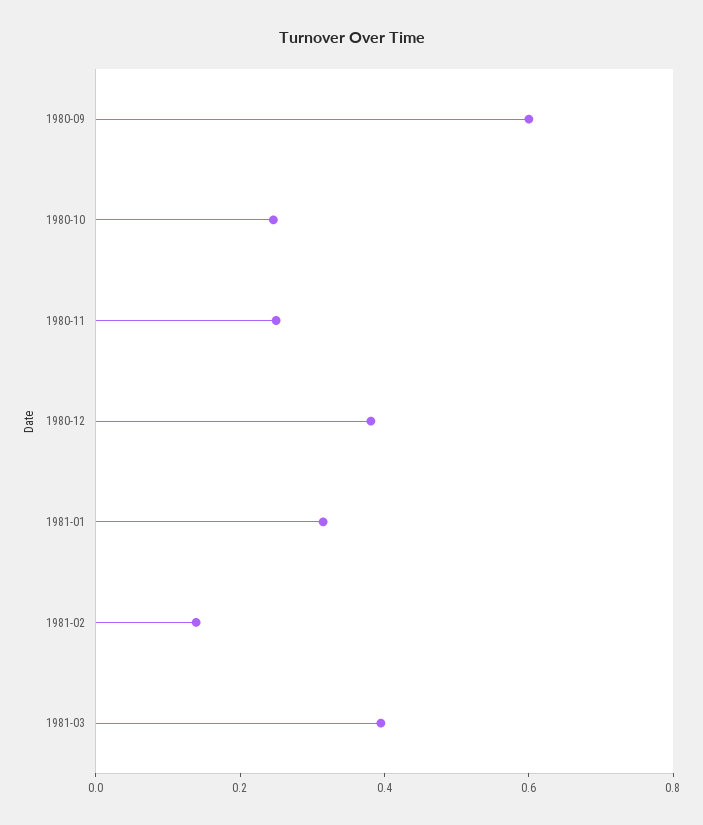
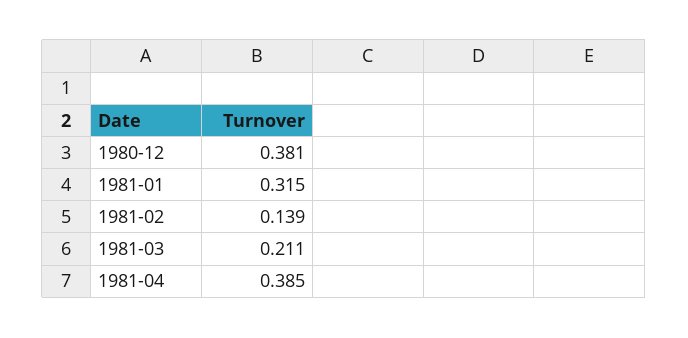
1980-09: 0.6 -> none
1980-10: 0.25 -> none
1980-11: 0.25 -> none
1981-03: 0.4 -> 0.211
1981-04: none -> 0.385

